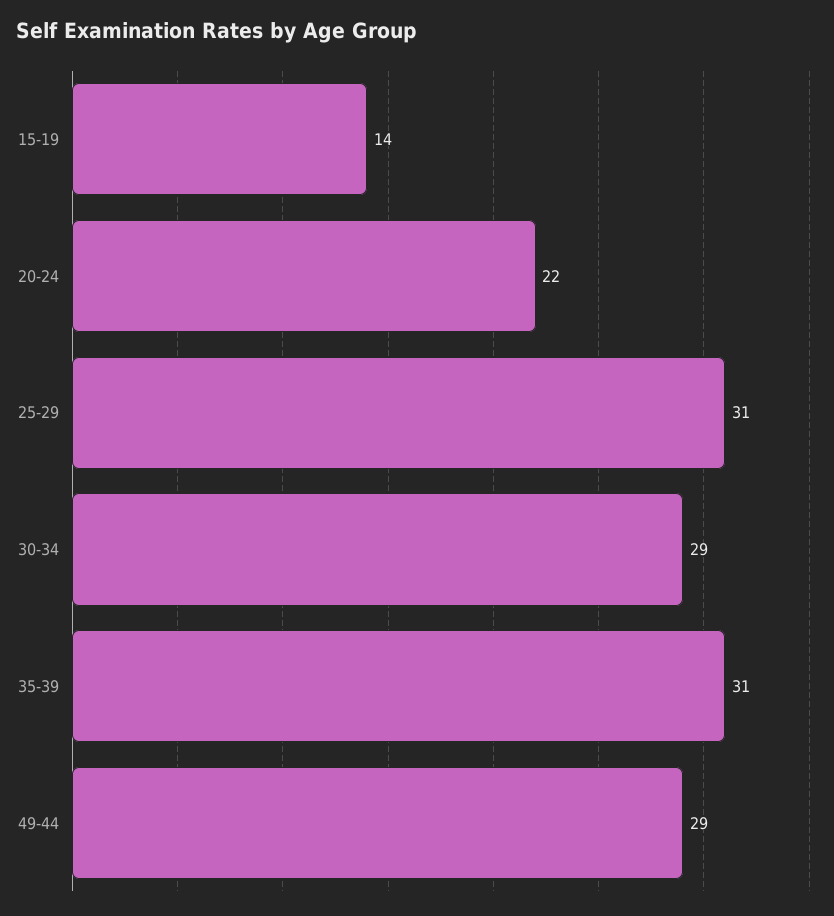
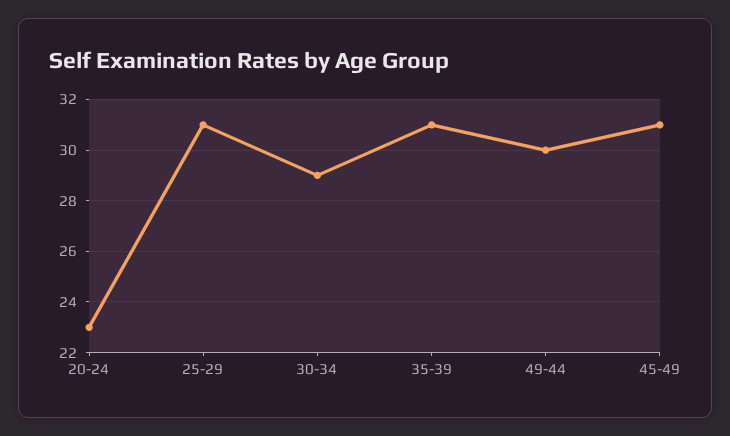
15-19: 14 -> none
20-24: 22 -> 23
49-44: 29 -> 30
45-49: none -> 31

